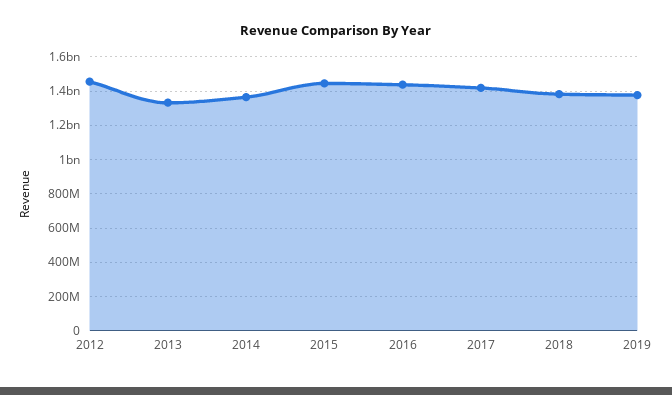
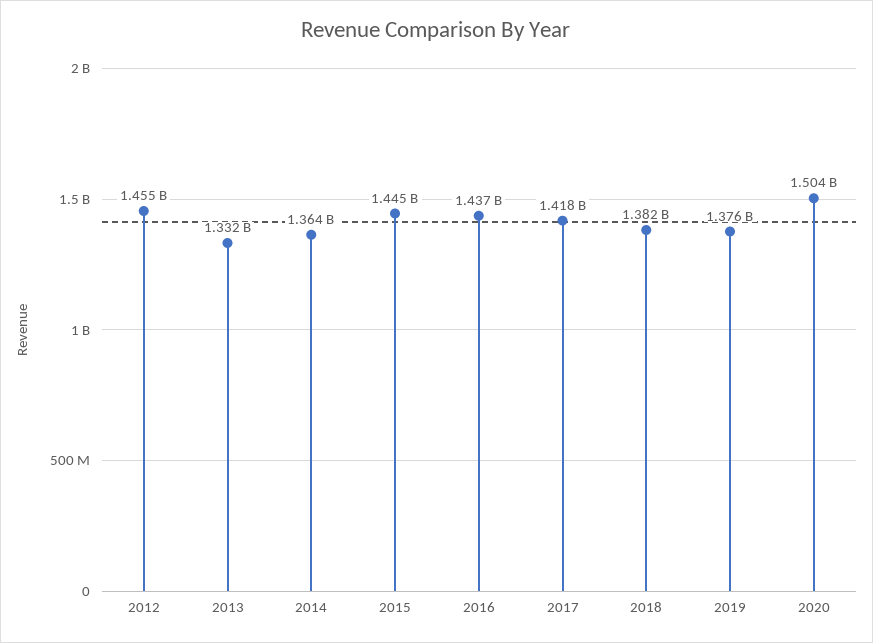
2020: none -> 1504000000

